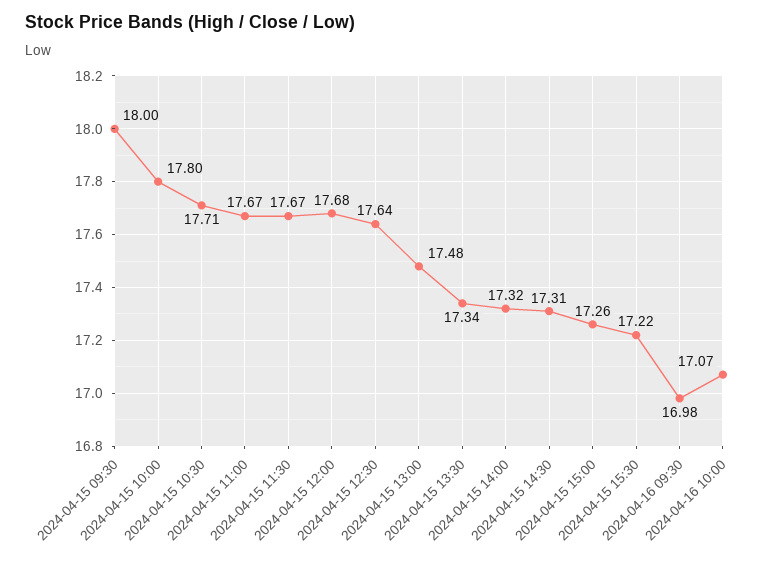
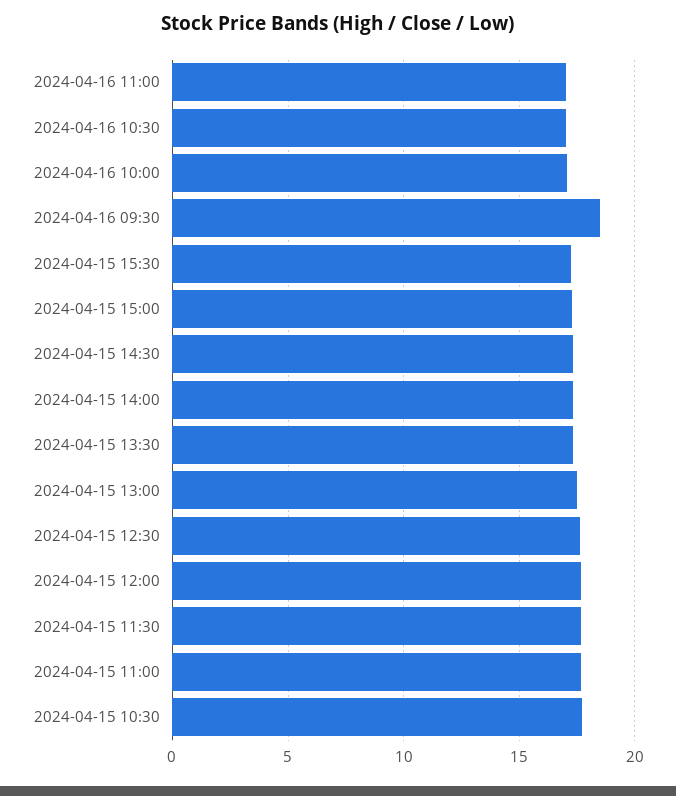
2024-04-15 09:30: 18 -> none
2024-04-15 10:00: 17.8 -> none
2024-04-16 09:30: 16.98 -> 18.5
2024-04-16 11:00: none -> 17
2024-04-16 10:30: none -> 17

